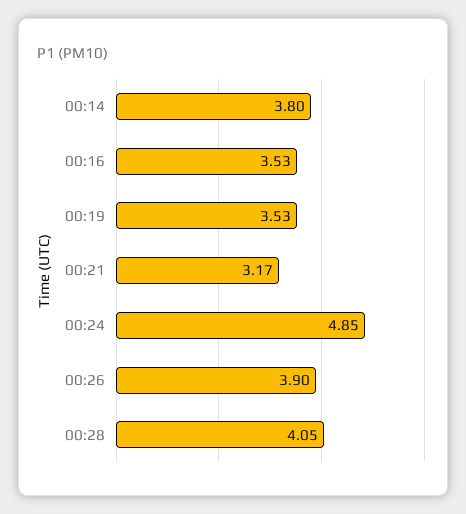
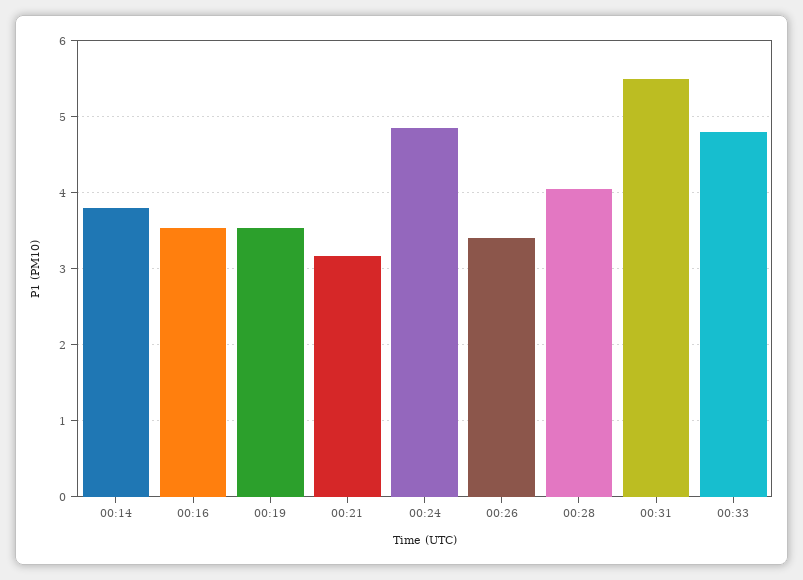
00:26: 3.9 -> 3.4
00:31: none -> 5.5
00:33: none -> 4.8

